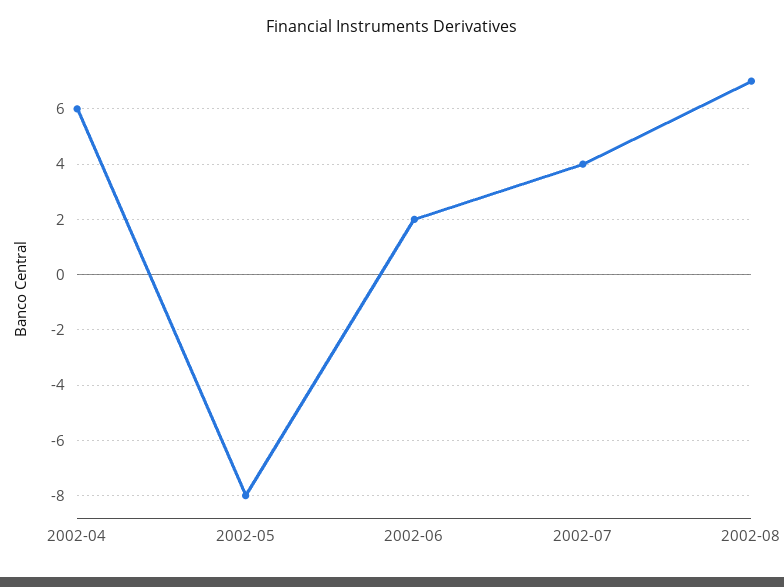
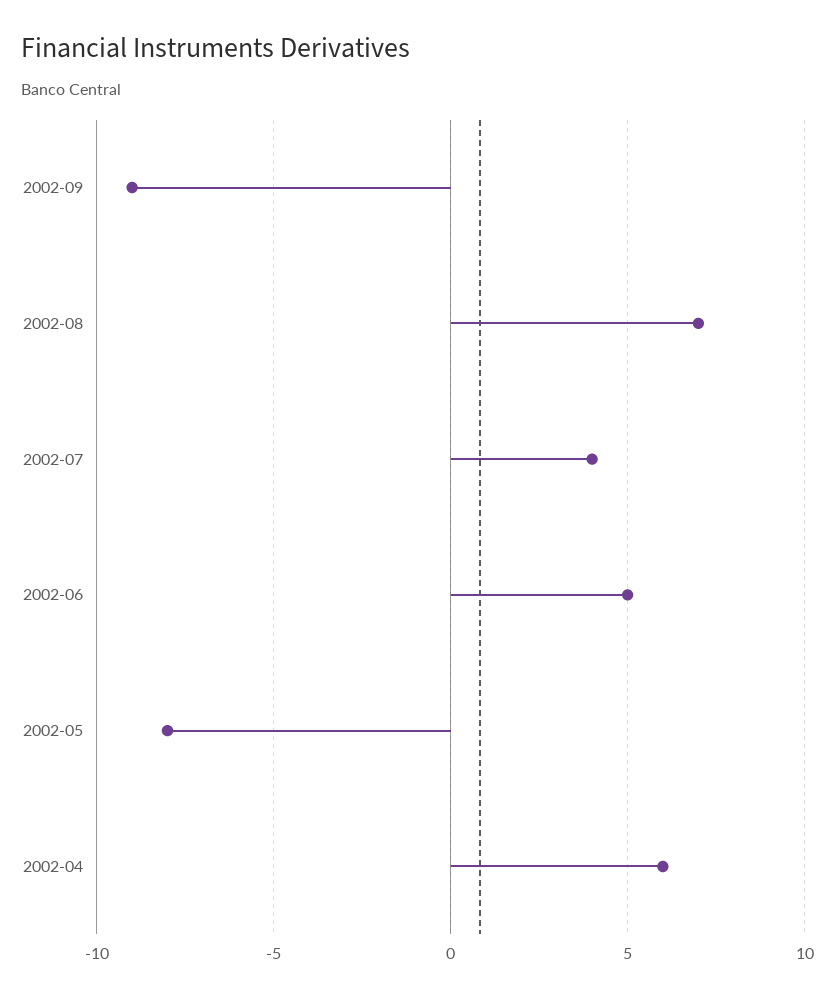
2002-06: 2 -> 5
2002-09: none -> -9

